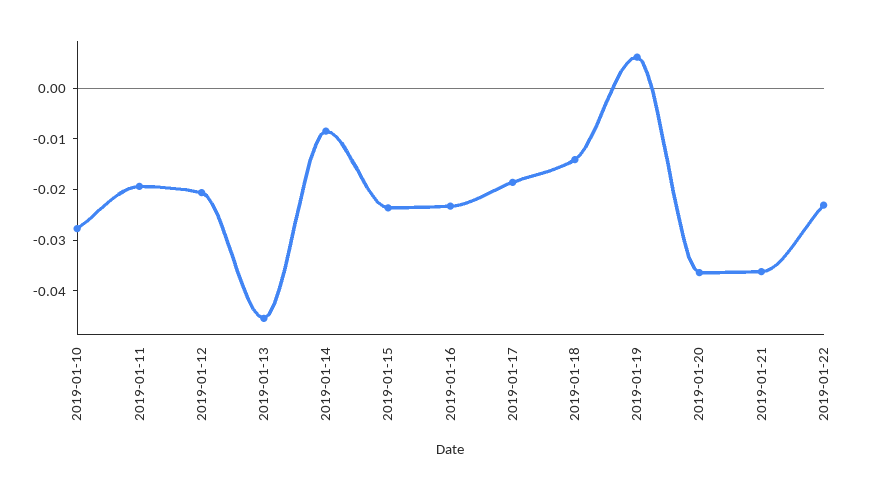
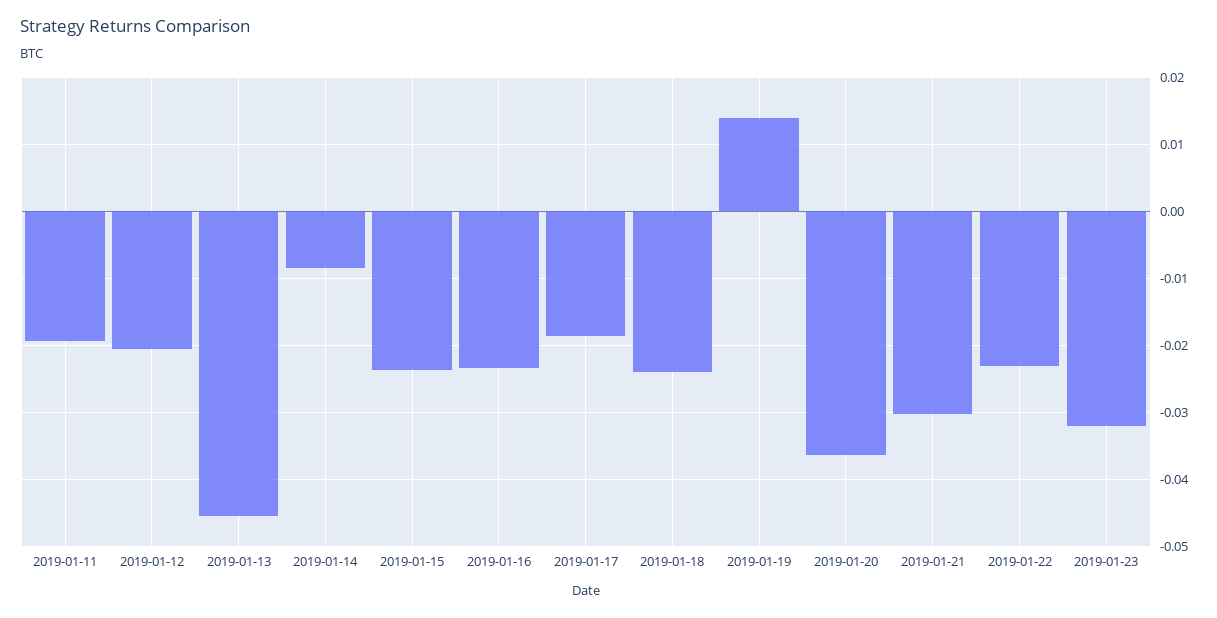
2019-01-10: -0.028 -> none
2019-01-18: -0.014 -> -0.024
2019-01-19: 0.006 -> 0.014
2019-01-21: -0.036 -> -0.03
2019-01-23: none -> -0.032

